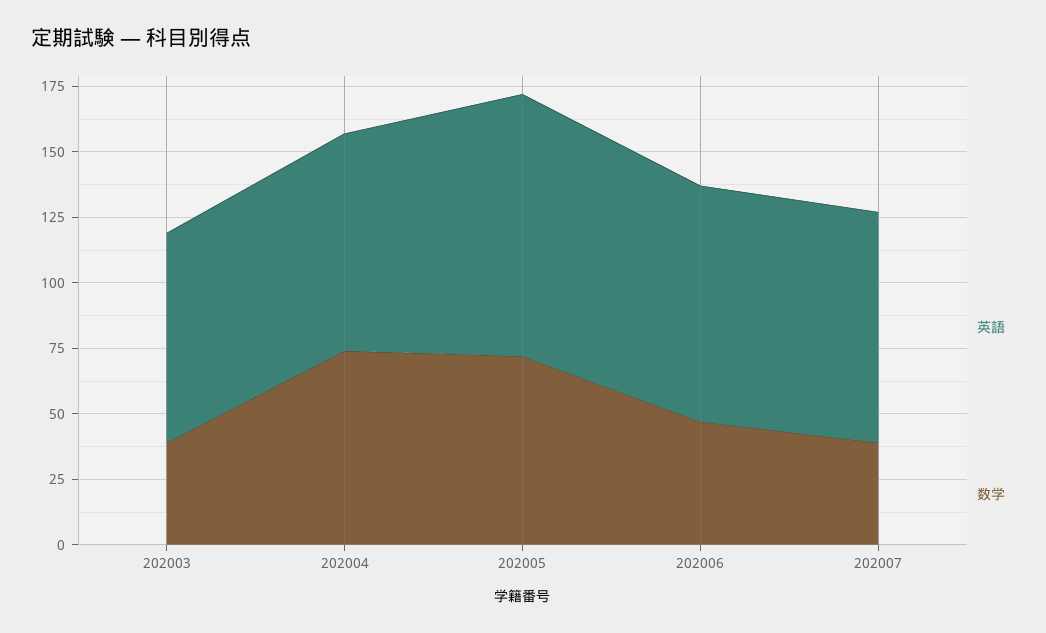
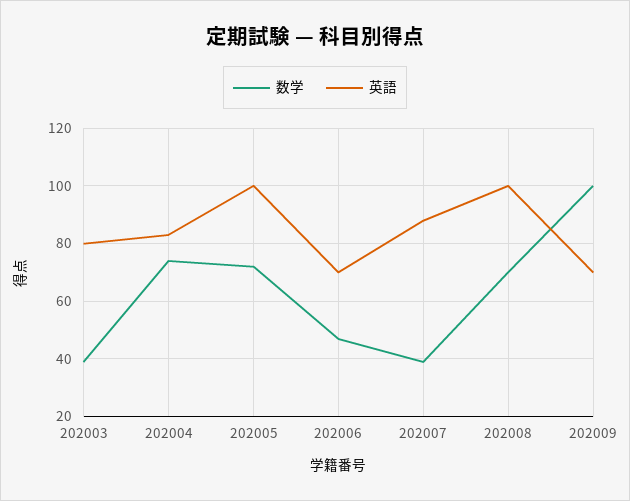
英語, 202006: 90 -> 70
数学, 202008: none -> 70
英語, 202008: none -> 100
数学, 202009: none -> 100
英語, 202009: none -> 70

